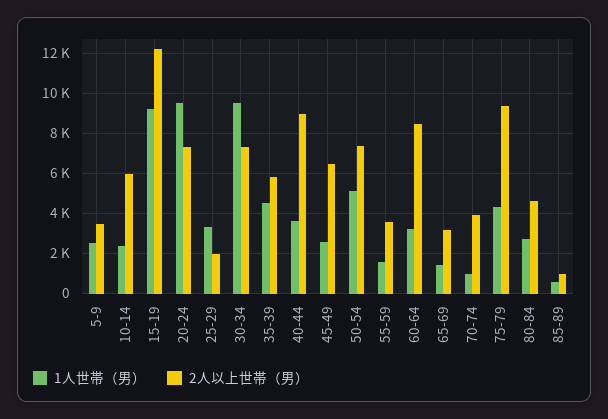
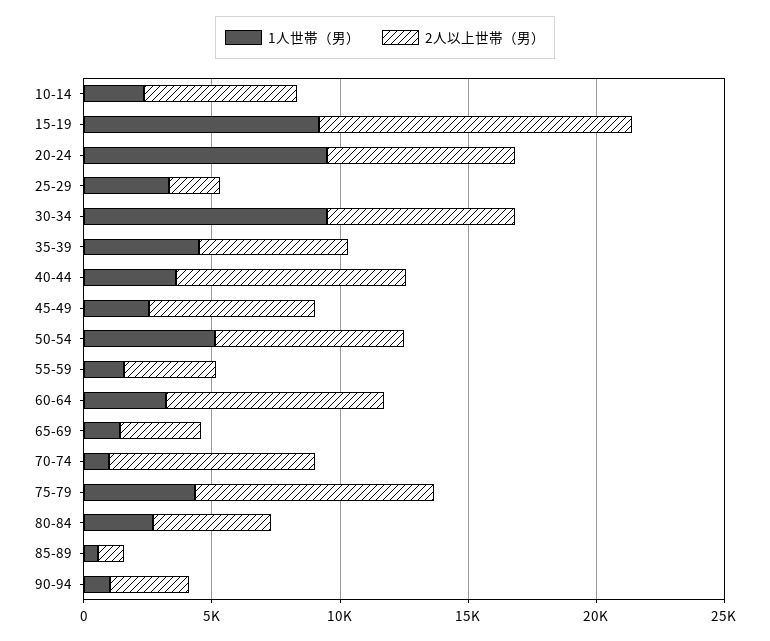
1人世帯（男）, 5-9: 2500 -> none
2人以上世帯（男）, 5-9: 3500 -> none
2人以上世帯（男）, 70-74: 4000 -> 8000
1人世帯（男）, 90-94: none -> 1000
2人以上世帯（男）, 90-94: none -> 3000

